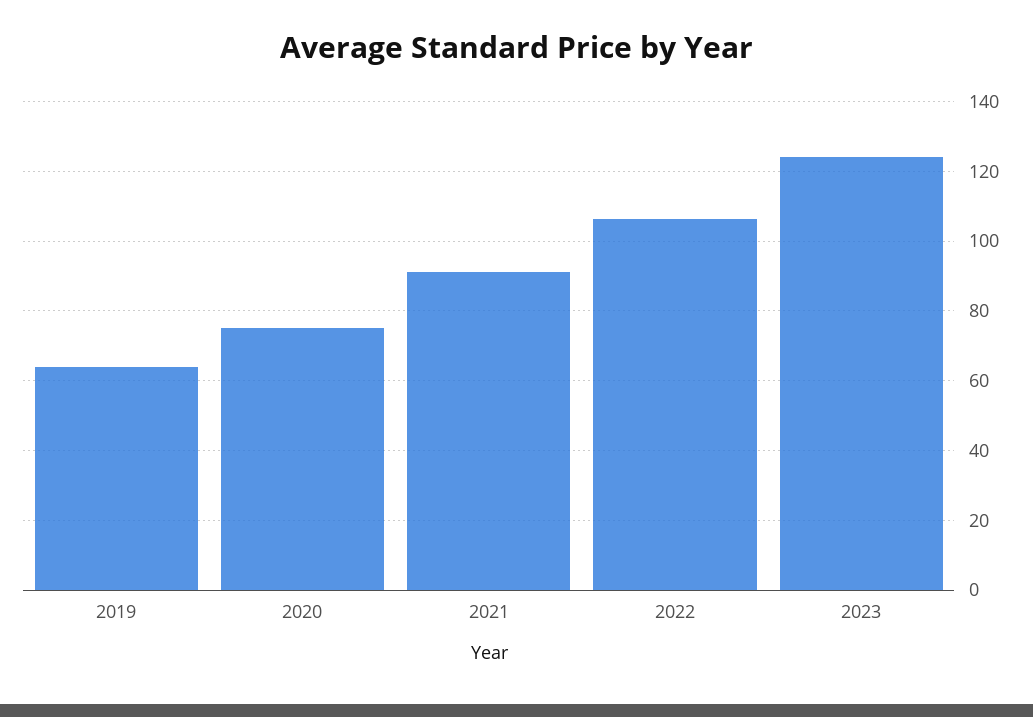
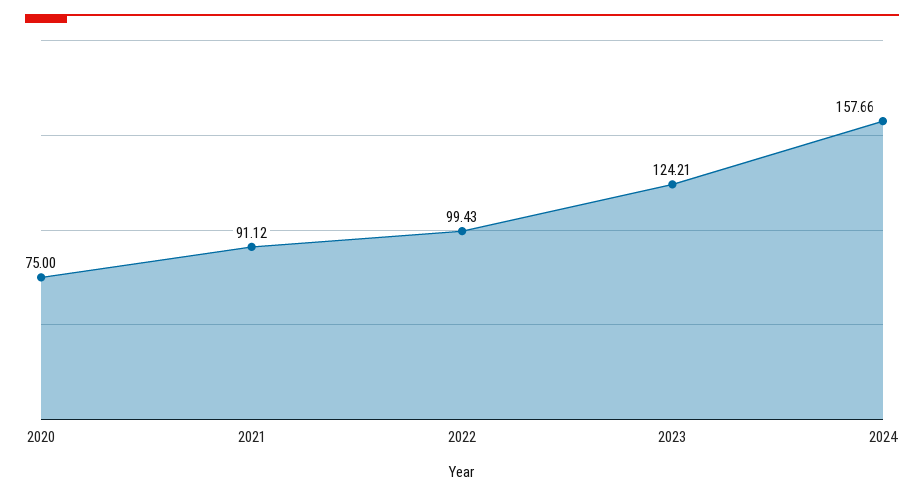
2019: 64 -> none
2022: 106 -> 99.43
2024: none -> 157.66

